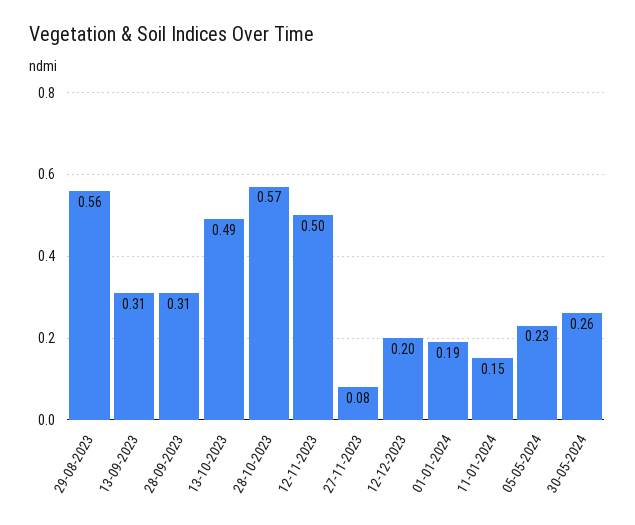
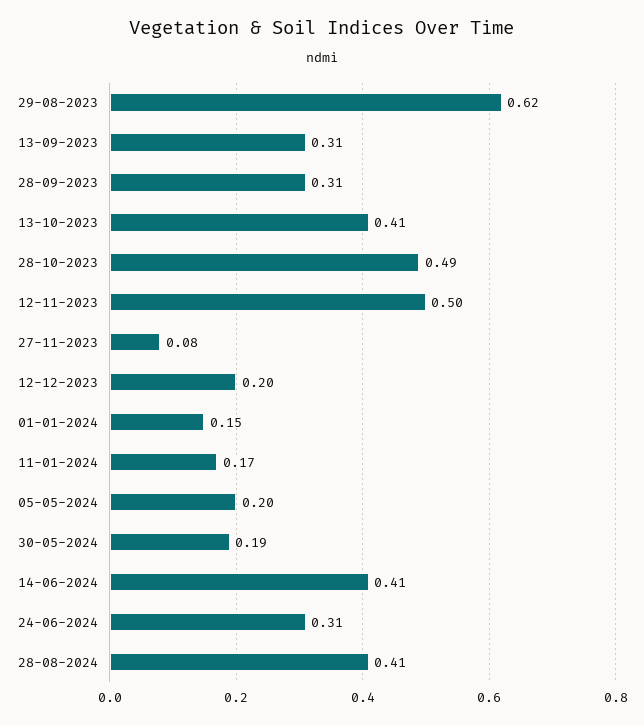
29-08-2023: 0.56 -> 0.62
13-10-2023: 0.49 -> 0.41
28-10-2023: 0.57 -> 0.49
01-01-2024: 0.19 -> 0.15
11-01-2024: 0.15 -> 0.17
05-05-2024: 0.23 -> 0.2
30-05-2024: 0.26 -> 0.19
14-06-2024: none -> 0.41
24-06-2024: none -> 0.31
28-08-2024: none -> 0.41

